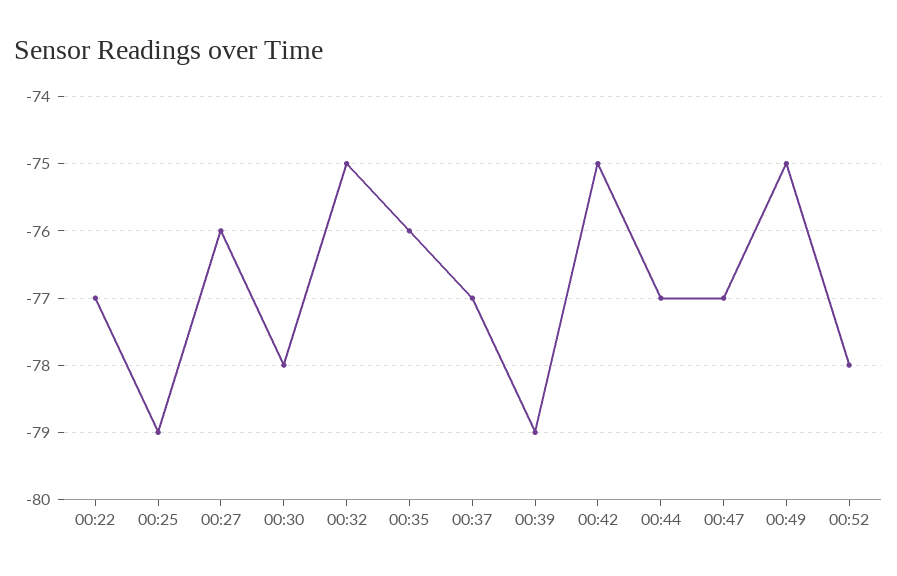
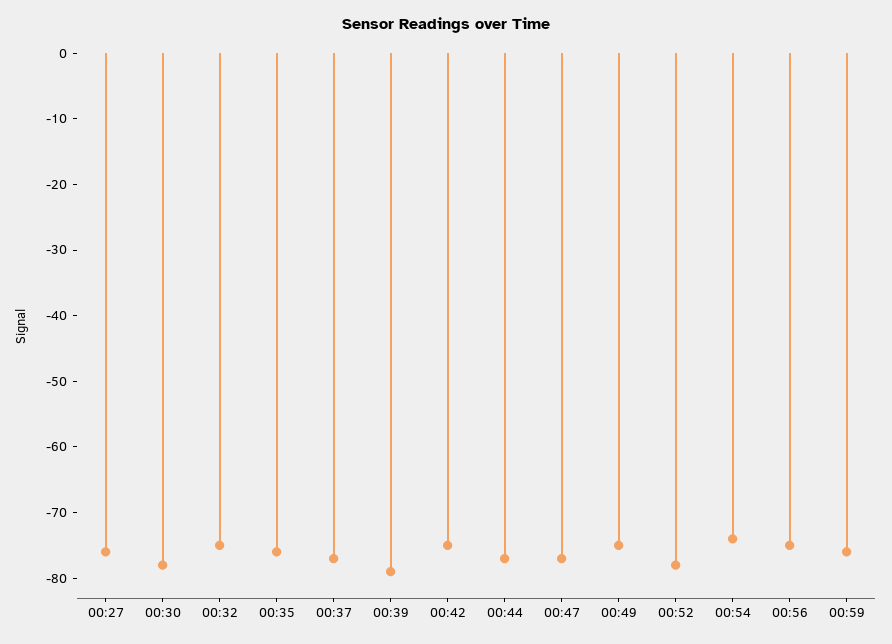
00:22: -77 -> none
00:25: -79 -> none
00:54: none -> -75
00:56: none -> -75
00:59: none -> -75

